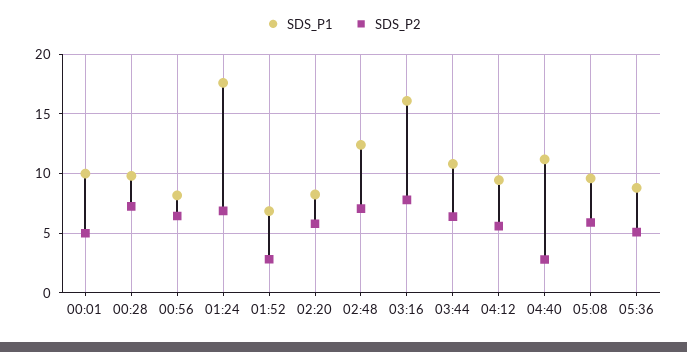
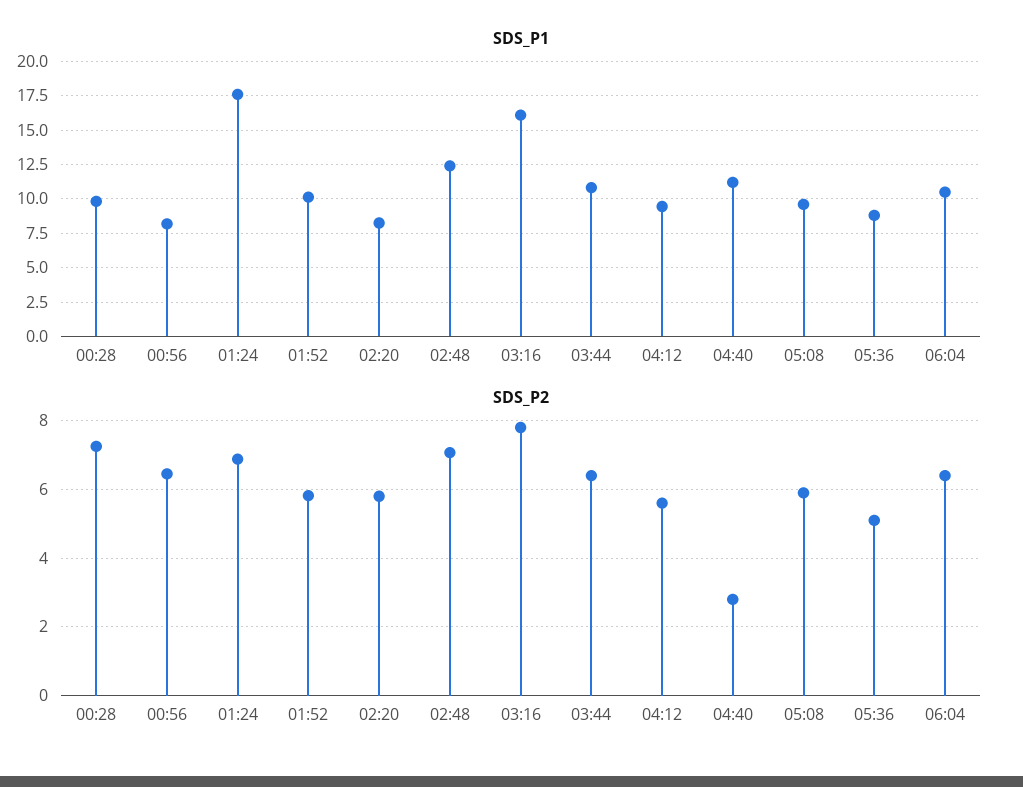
SDS_P1, 00:01: 10 -> none
SDS_P2, 00:01: 5 -> none
SDS_P1, 01:52: 7 -> 10
SDS_P2, 01:52: 3 -> 5.8
SDS_P1, 06:04: none -> 10.5
SDS_P2, 06:04: none -> 6.4

